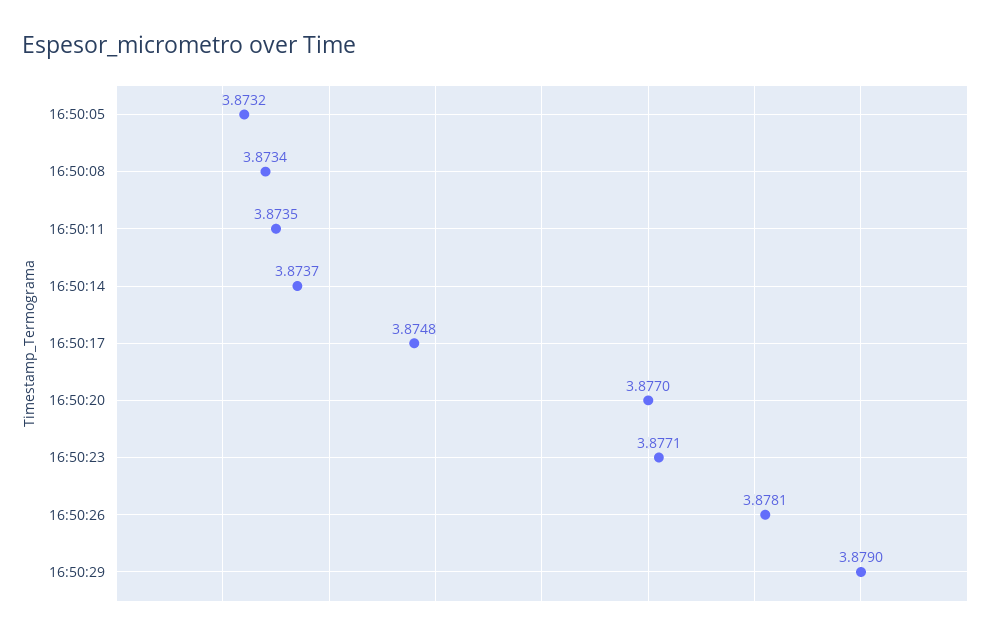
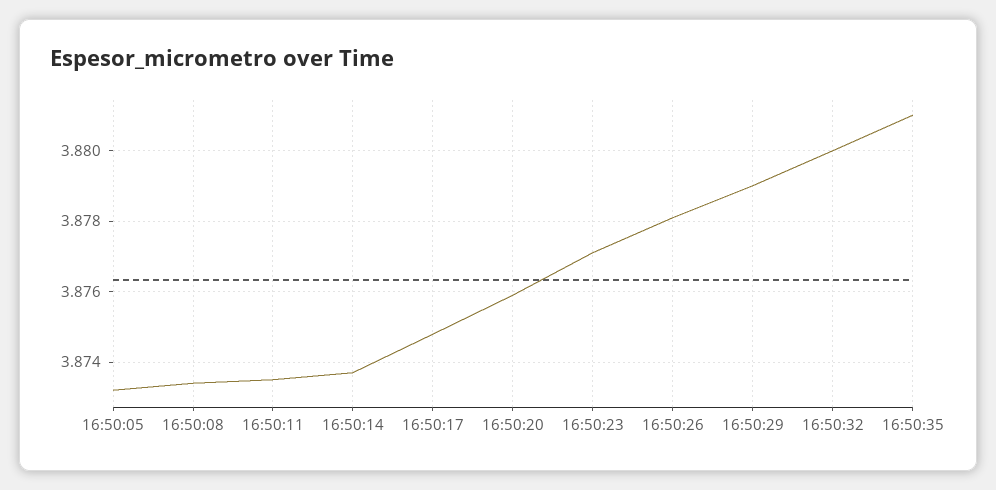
16:50:20: 3.877 -> 3.876
16:50:32: none -> 3.88
16:50:35: none -> 3.881

